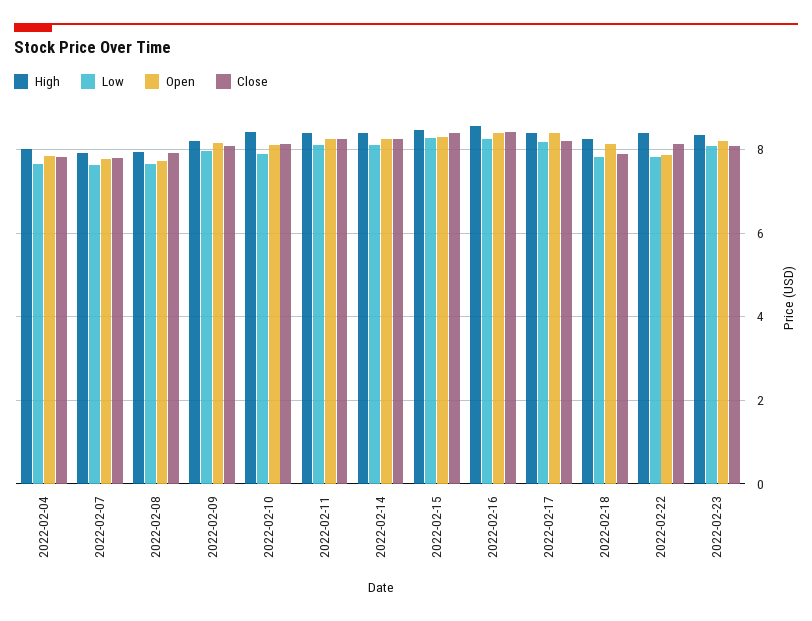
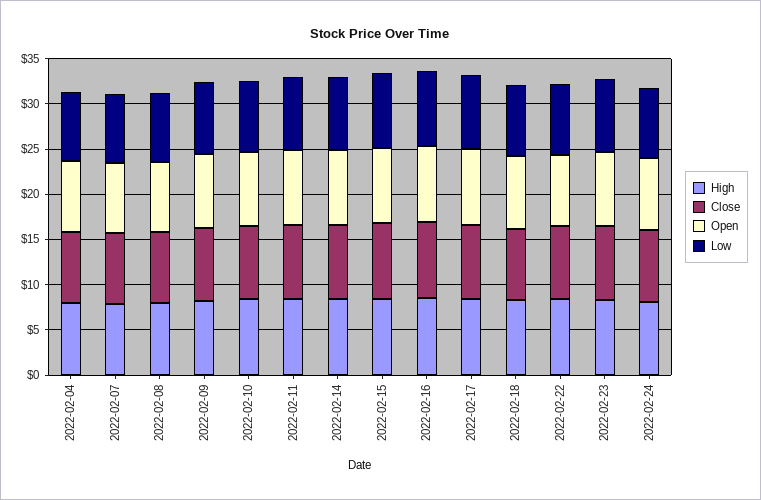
High, 2022-02-24: none -> 8
Close, 2022-02-24: none -> 8
Open, 2022-02-24: none -> 8
Low, 2022-02-24: none -> 8

